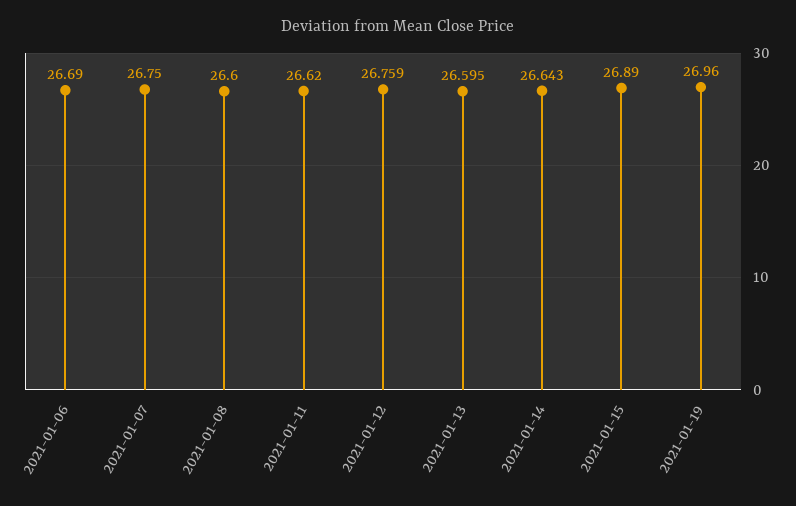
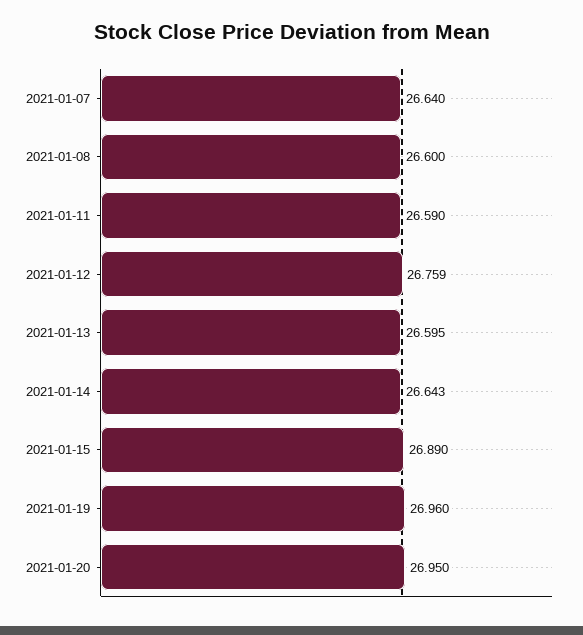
2021-01-06: 26.69 -> none
2021-01-07: 26.75 -> 26.64
2021-01-11: 26.62 -> 26.59
2021-01-20: none -> 26.95

